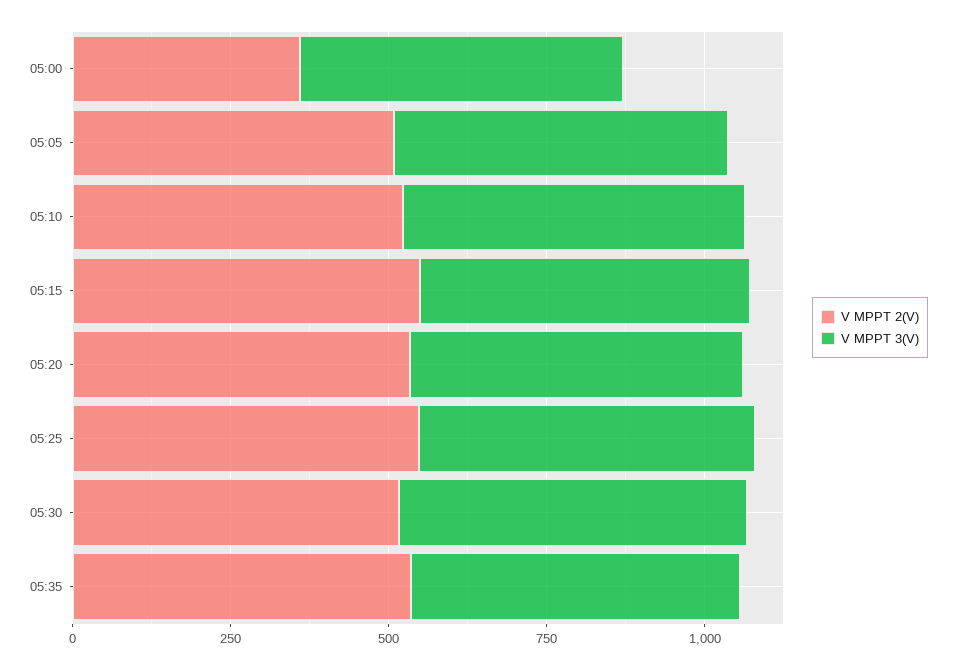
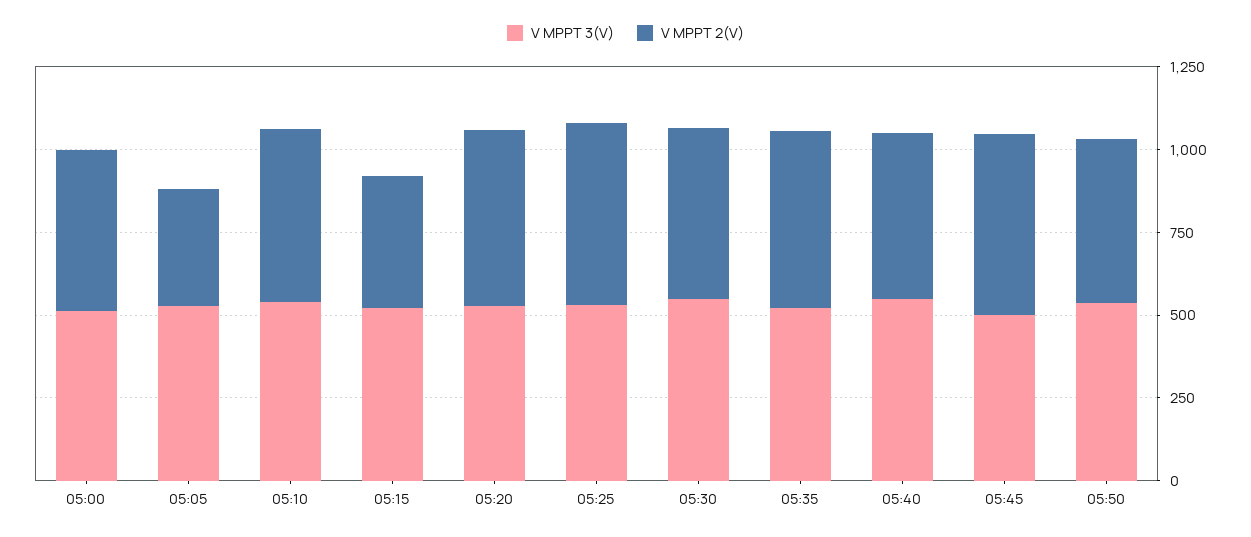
V MPPT 2(V), 05:00: 350 -> 500
V MPPT 2(V), 05:05: 500 -> 350
V MPPT 2(V), 05:15: 550 -> 400
V MPPT 3(V), 05:40: none -> 550
V MPPT 2(V), 05:40: none -> 500
V MPPT 3(V), 05:45: none -> 500
V MPPT 2(V), 05:45: none -> 550
V MPPT 3(V), 05:50: none -> 550
V MPPT 2(V), 05:50: none -> 500

